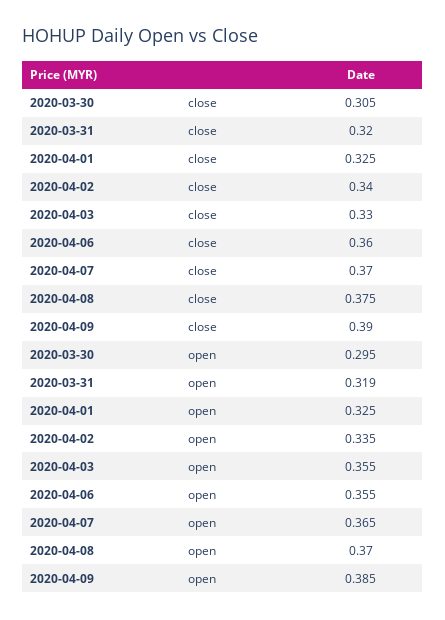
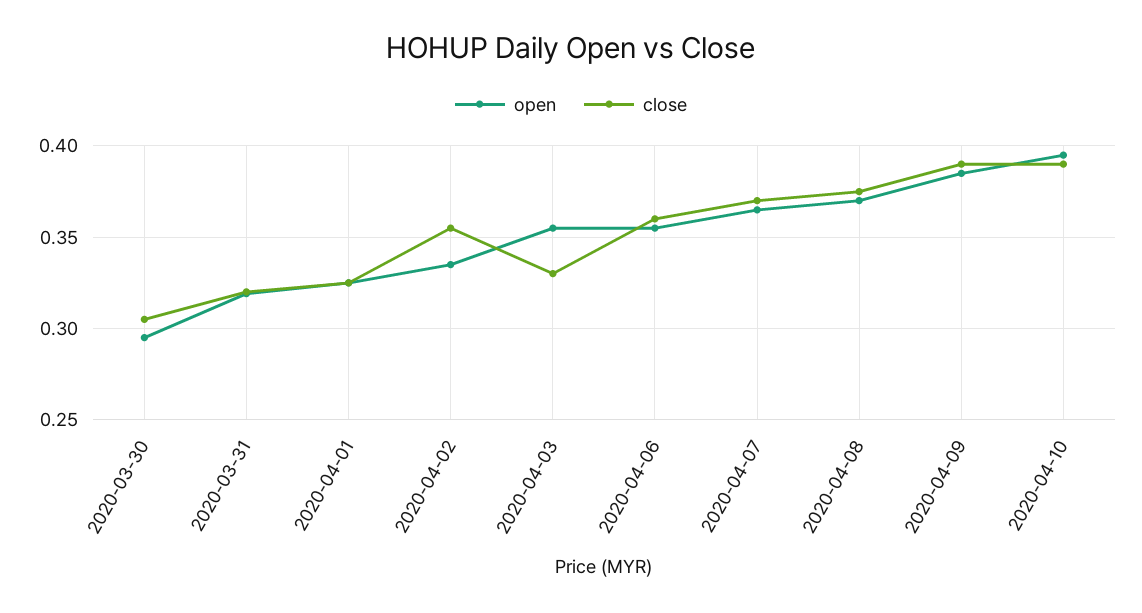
close, 2020-04-02: 0.34 -> 0.355
open, 2020-04-10: none -> 0.395
close, 2020-04-10: none -> 0.39

